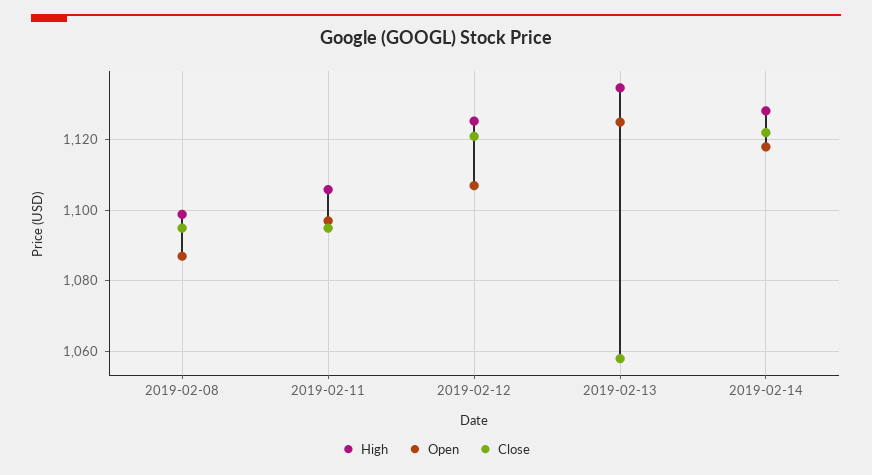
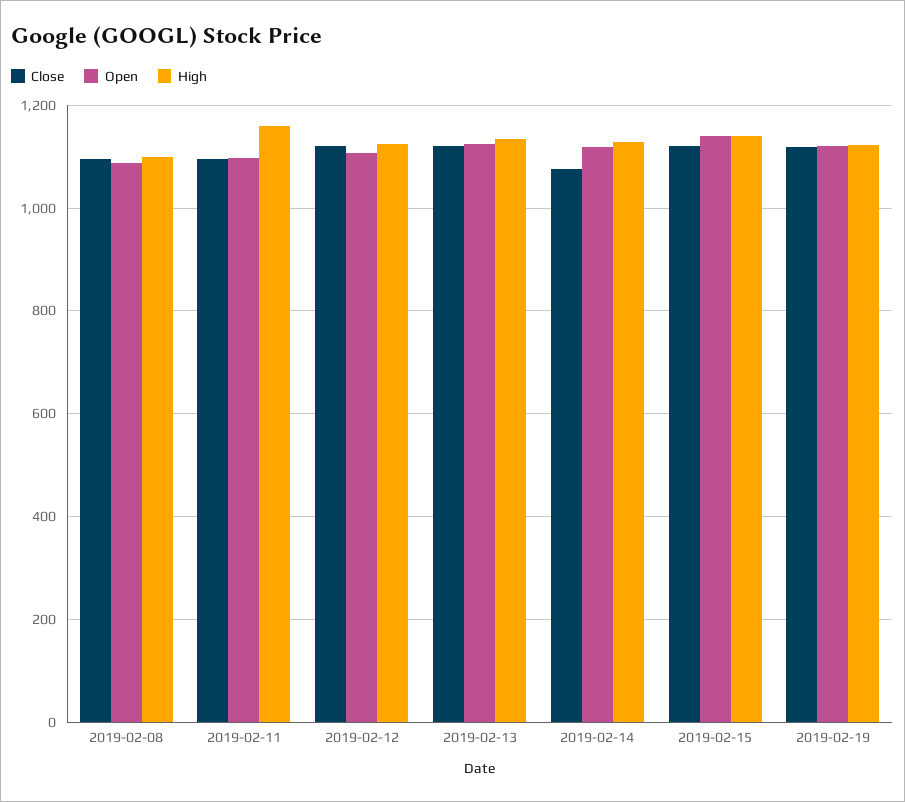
High, 2019-02-11: 1106 -> 1160
Close, 2019-02-13: 1058 -> 1120
Close, 2019-02-14: 1122 -> 1080
Close, 2019-02-15: none -> 1120
Open, 2019-02-15: none -> 1140
High, 2019-02-15: none -> 1140
Close, 2019-02-19: none -> 1120
Open, 2019-02-19: none -> 1120
High, 2019-02-19: none -> 1120

